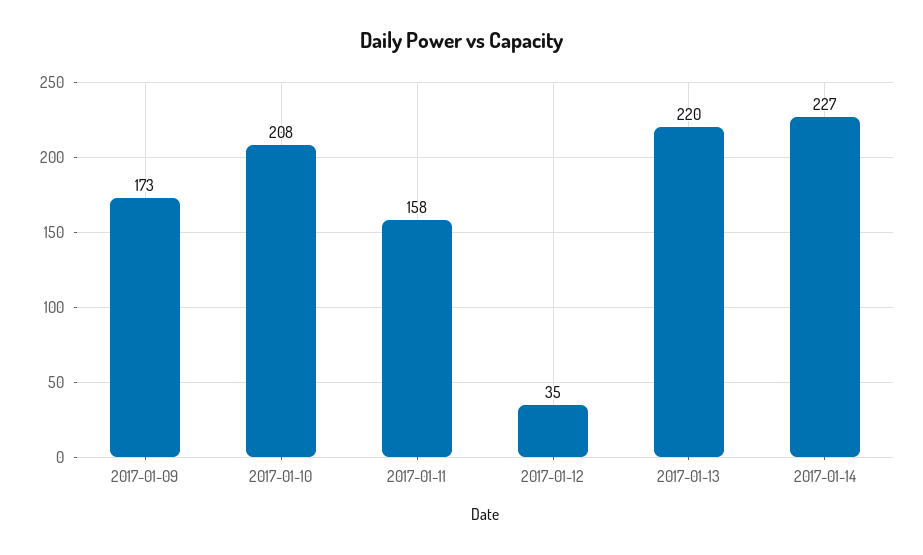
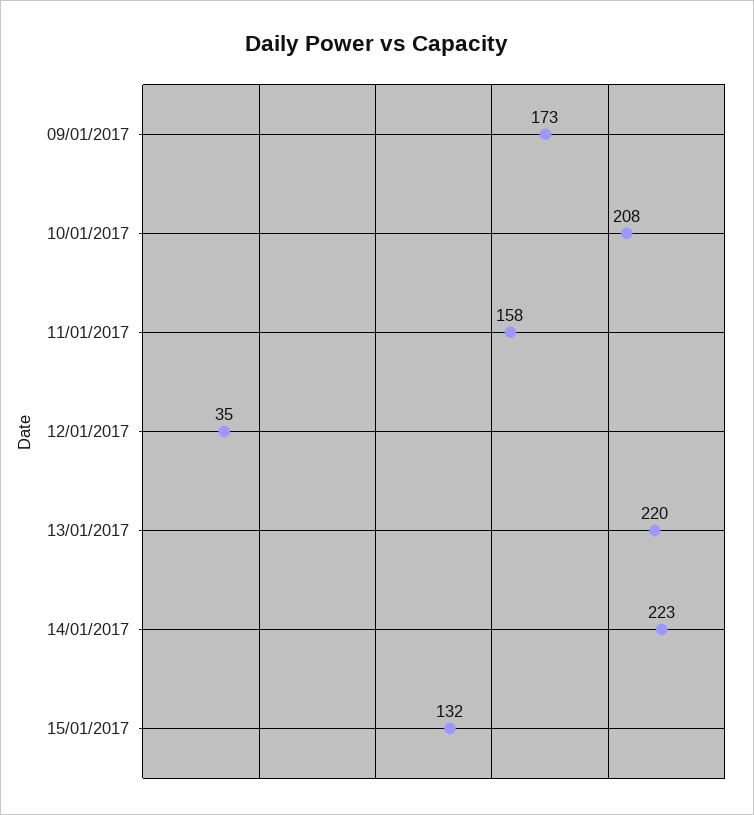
2017-01-14: 227 -> 223
15/01/2017: none -> 132

